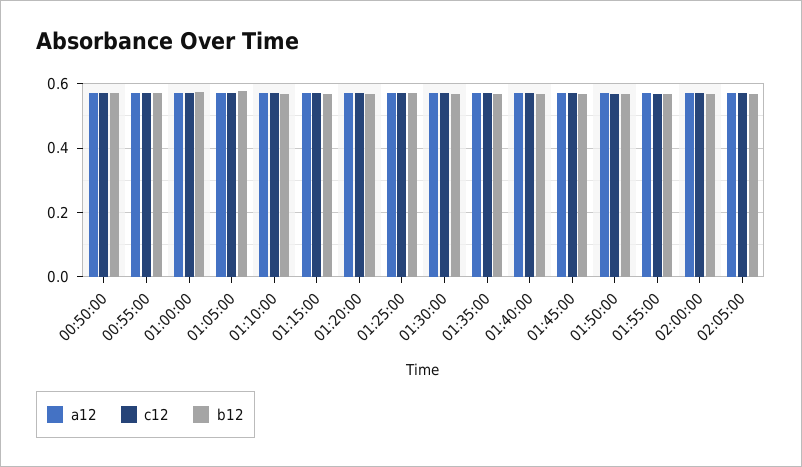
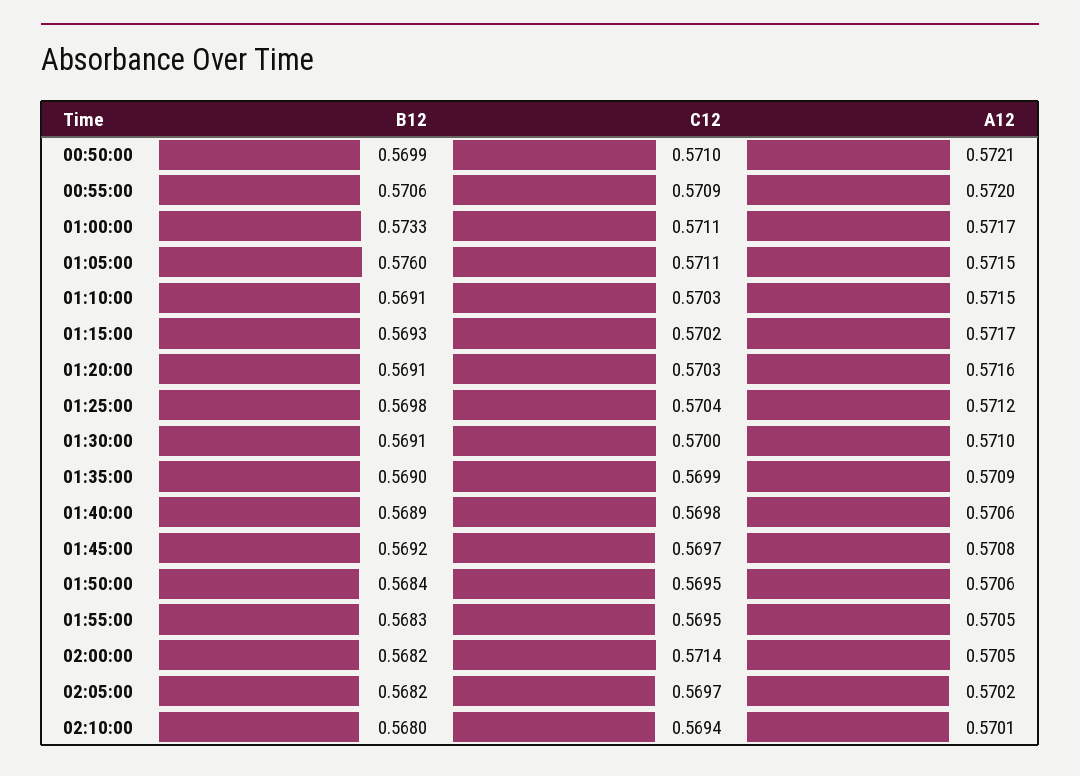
b12, 02:10:00: none -> 0.568
c12, 02:10:00: none -> 0.5694
a12, 02:10:00: none -> 0.5701

